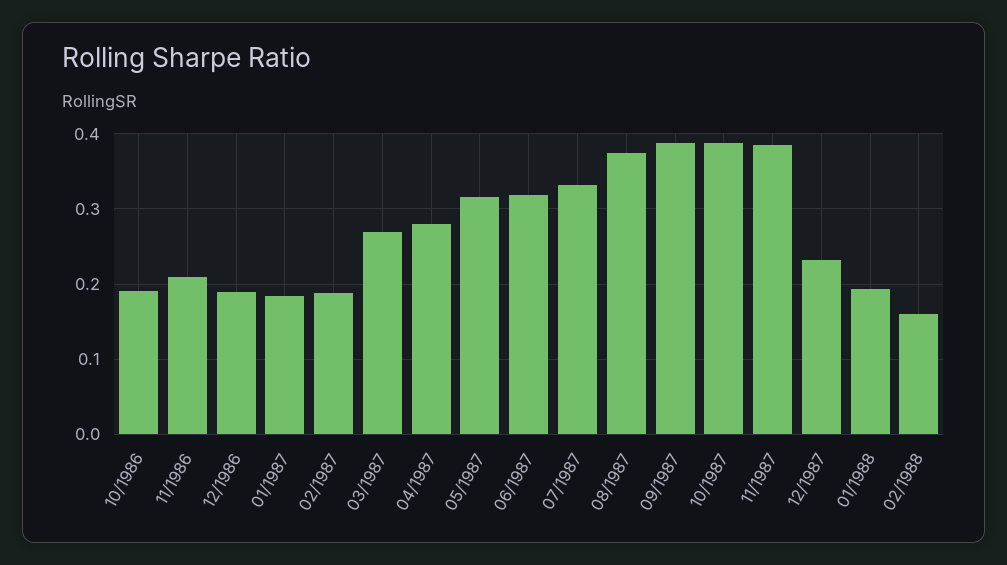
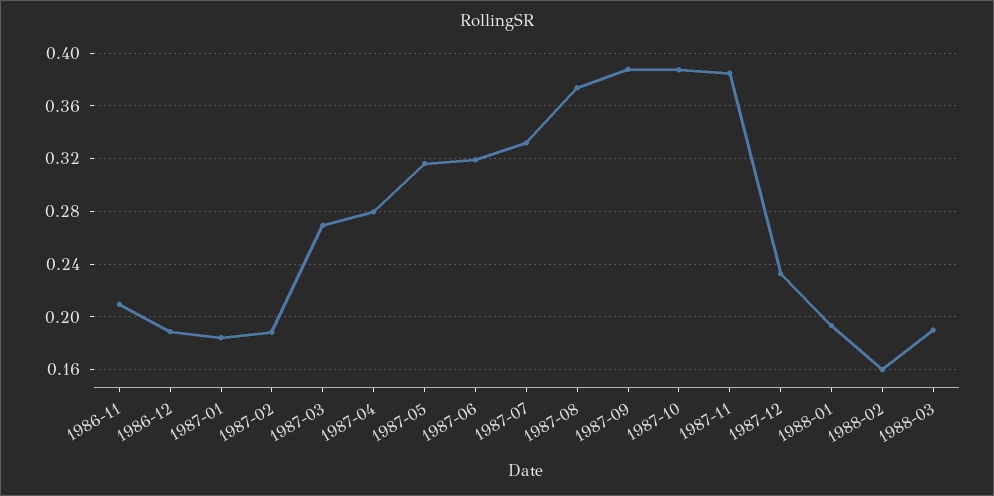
10/1986: 0.19 -> none
1988-03: none -> 0.19

